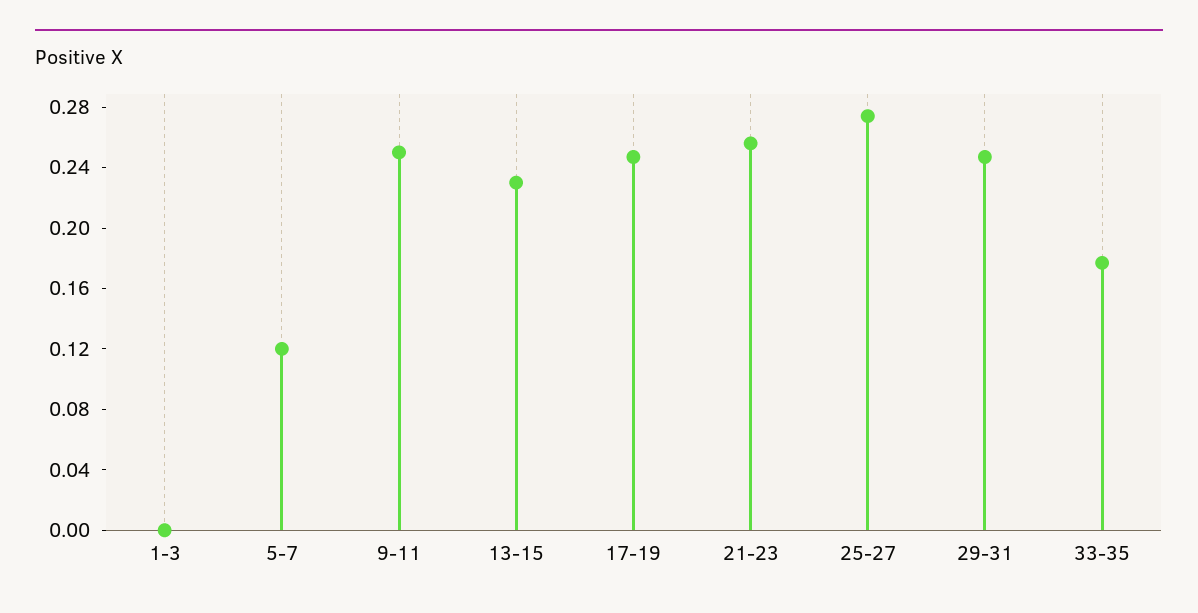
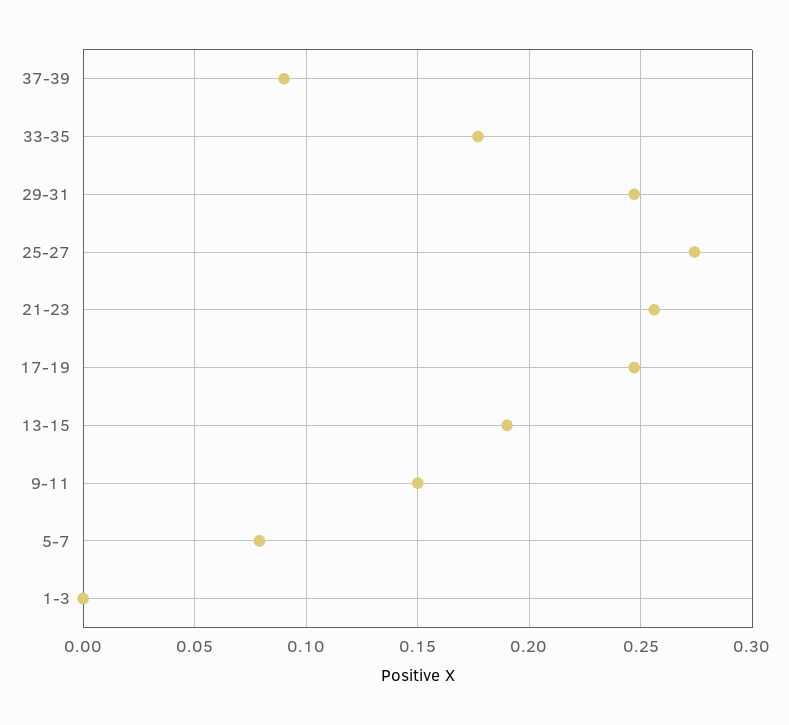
5-7: 0.12 -> 0.08
9-11: 0.25 -> 0.15
13-15: 0.23 -> 0.19
37-39: none -> 0.09

